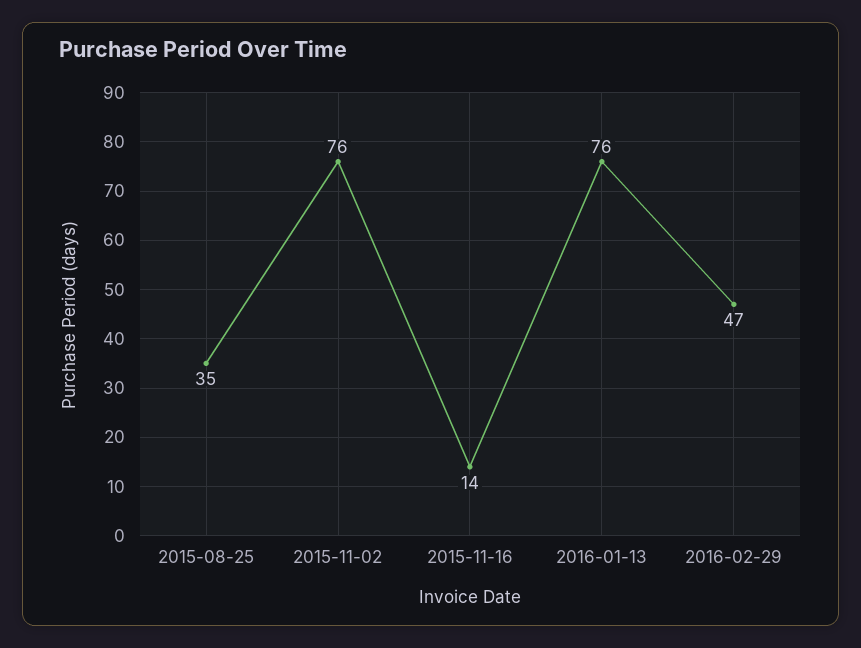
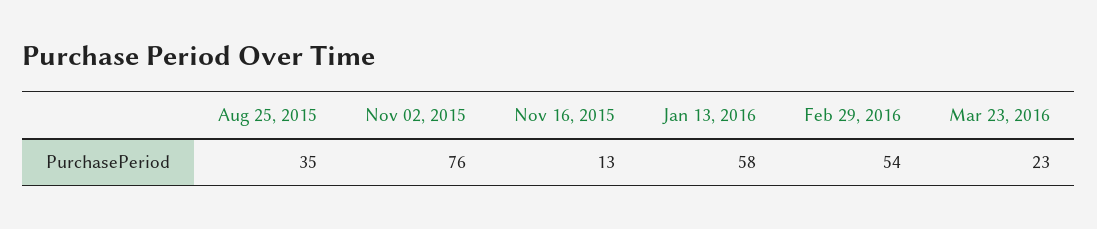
2015-11-16: 14 -> 13
2016-01-13: 76 -> 58
2016-02-29: 47 -> 54
Mar 23, 2016: none -> 23

